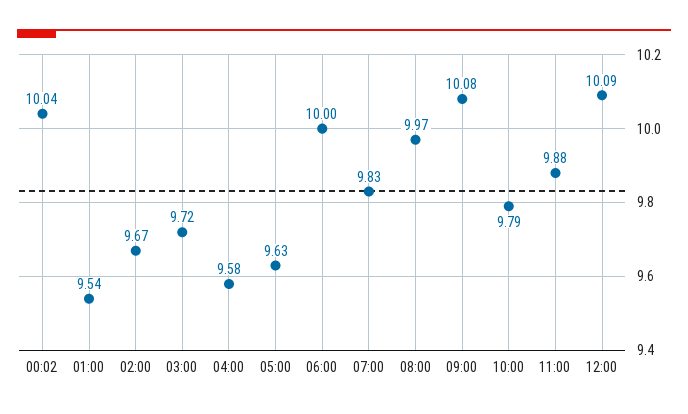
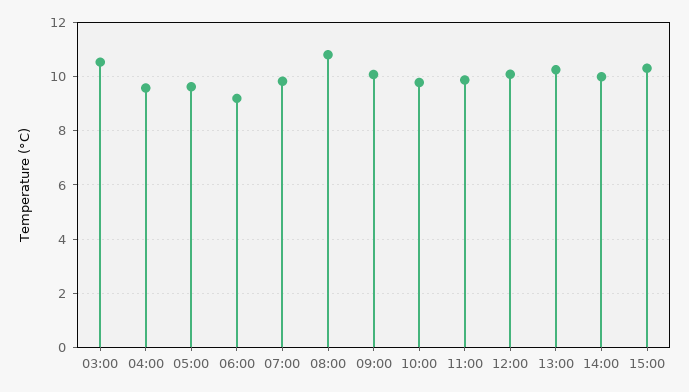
00:02: 10.04 -> none
01:00: 9.54 -> none
02:00: 9.67 -> none
03:00: 9.72 -> 10.5
06:00: 10 -> 9.25
08:00: 9.97 -> 10.75
13:00: none -> 10.25
14:00: none -> 10
15:00: none -> 10.25

